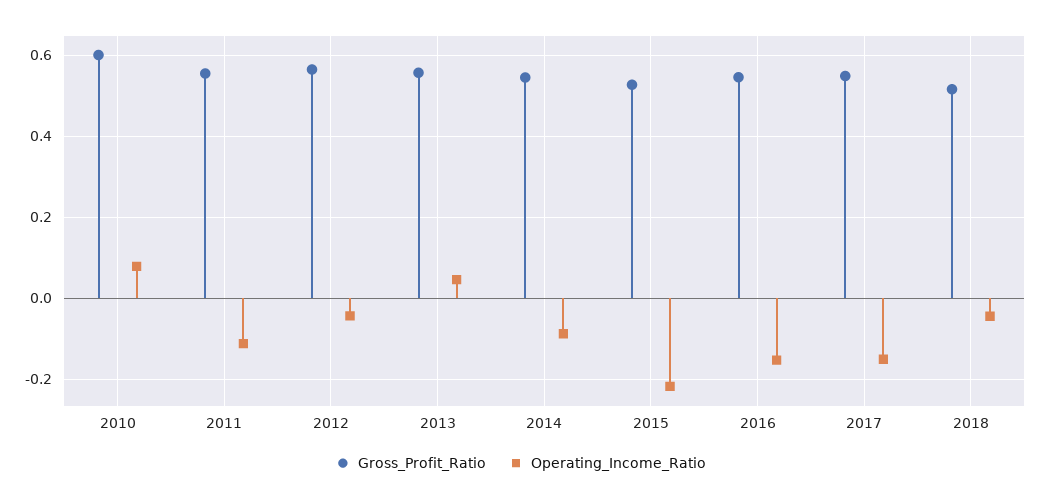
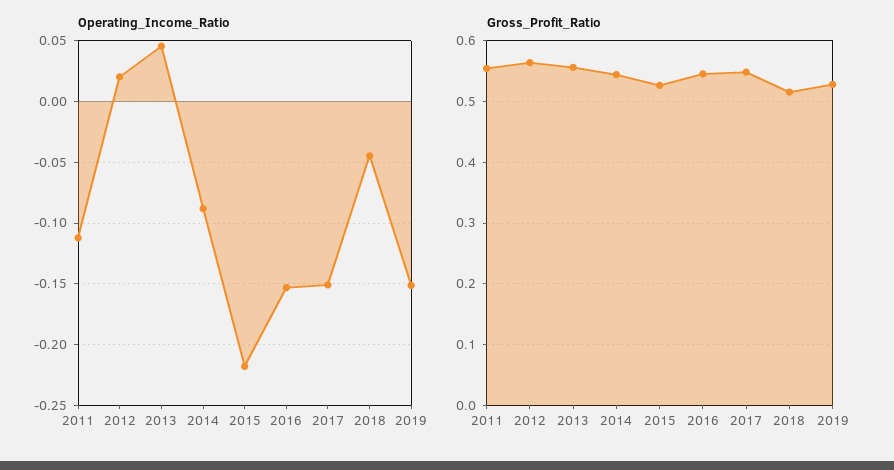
Gross_Profit_Ratio, 2010: 0.6 -> none
Operating_Income_Ratio, 2010: 0.08 -> none
Operating_Income_Ratio, 2012: -0.04 -> 0.02
Operating_Income_Ratio, 2019: none -> -0.15
Gross_Profit_Ratio, 2019: none -> 0.53

